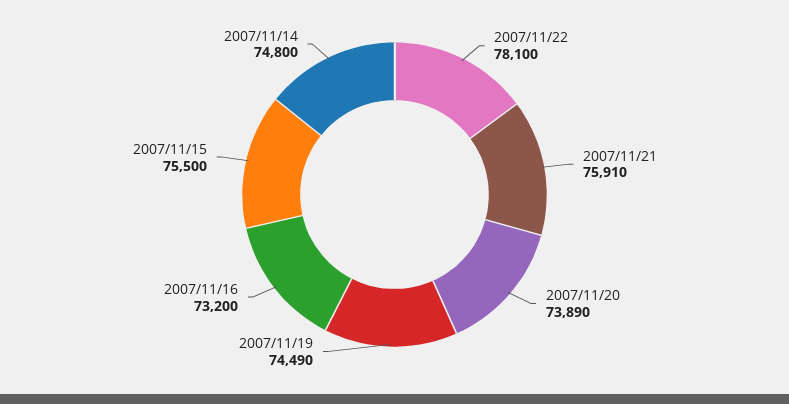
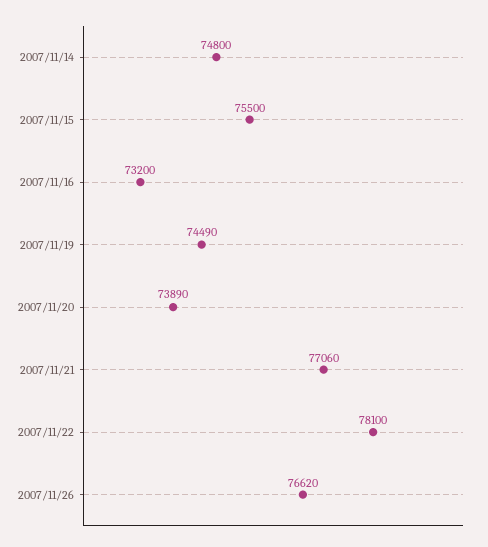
2007/11/21: 75910 -> 77060
2007/11/26: none -> 76620

